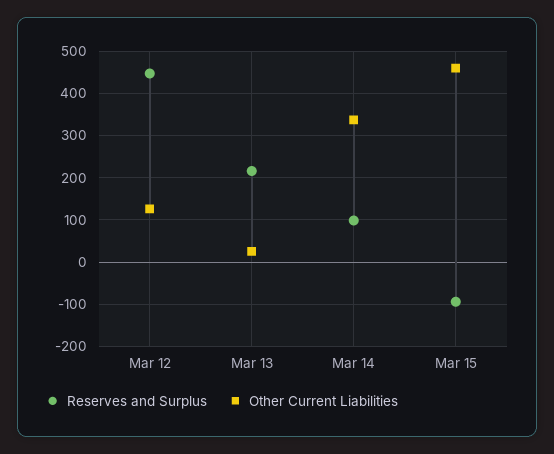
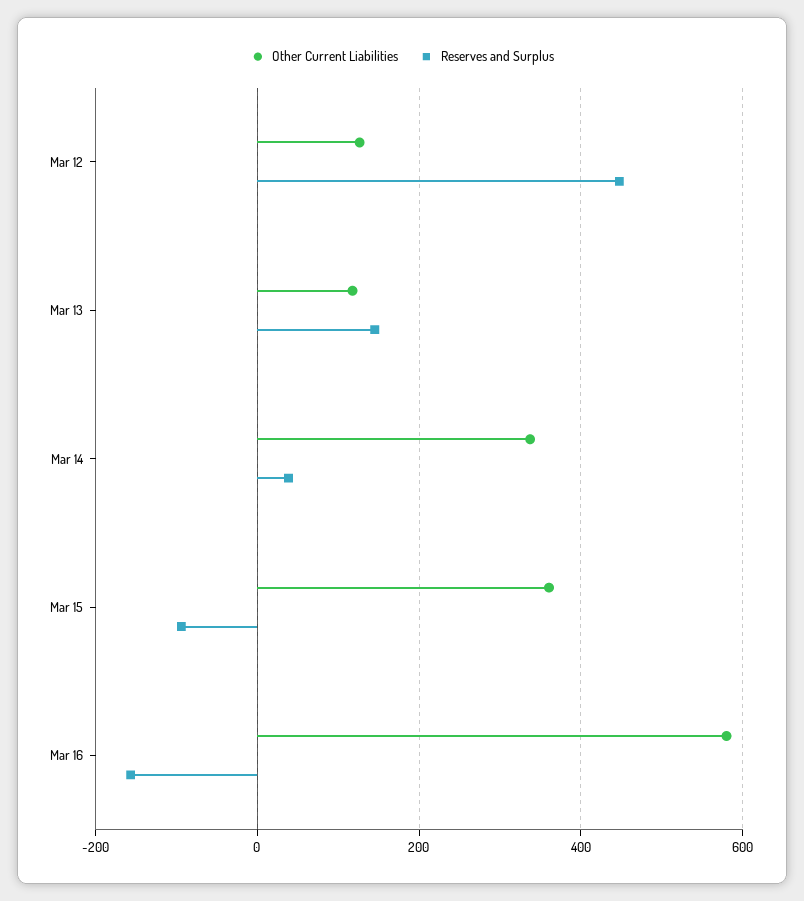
Reserves and Surplus, Mar 13: 220 -> 140
Other Current Liabilities, Mar 13: 20 -> 120
Reserves and Surplus, Mar 14: 100 -> 40
Other Current Liabilities, Mar 15: 460 -> 360
Other Current Liabilities, Mar 16: none -> 580
Reserves and Surplus, Mar 16: none -> -160

